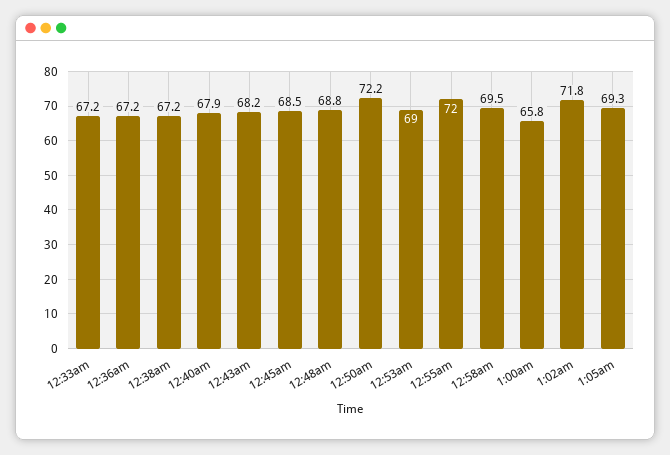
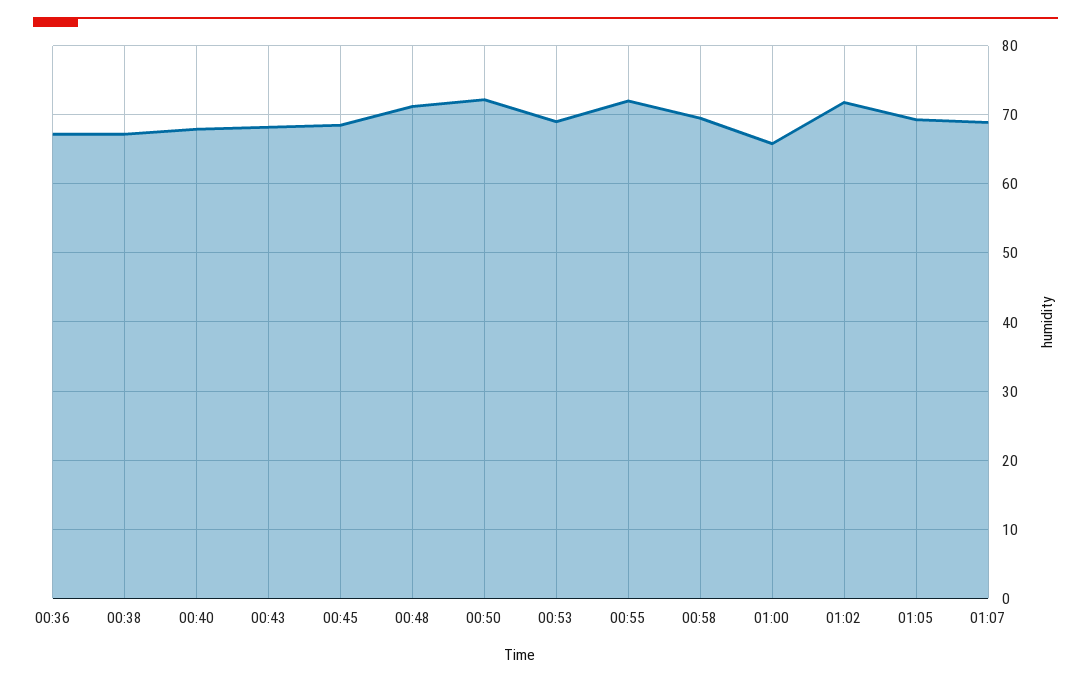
12:33am: 67.2 -> none
12:48am: 68.8 -> 71
01:07: none -> 69

